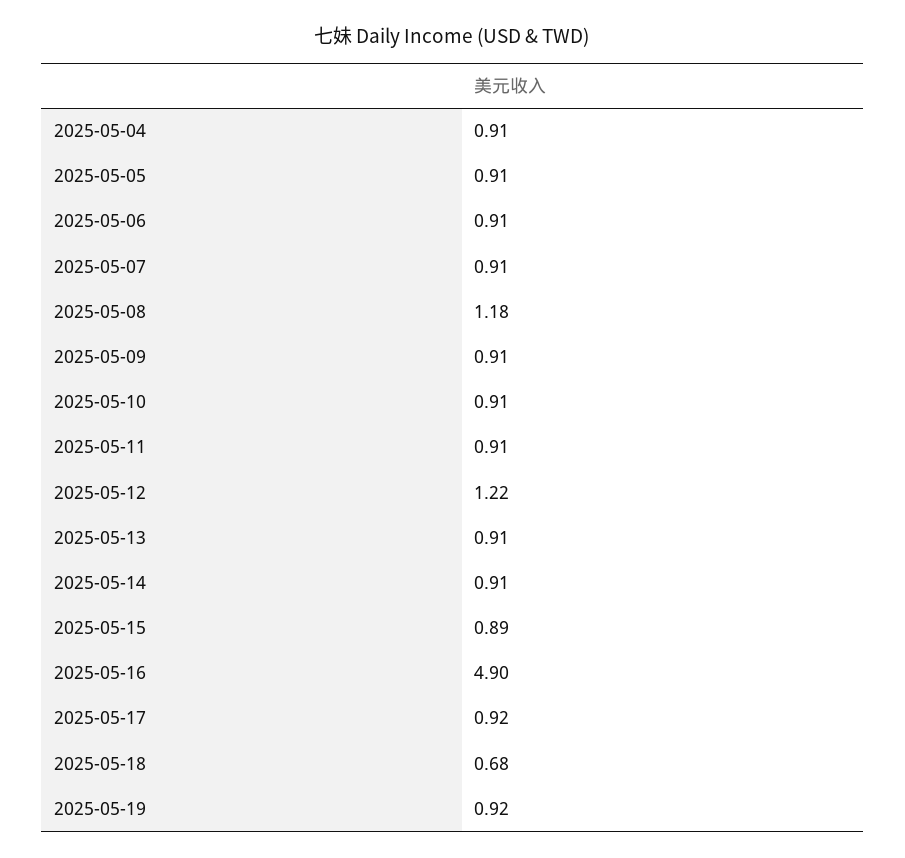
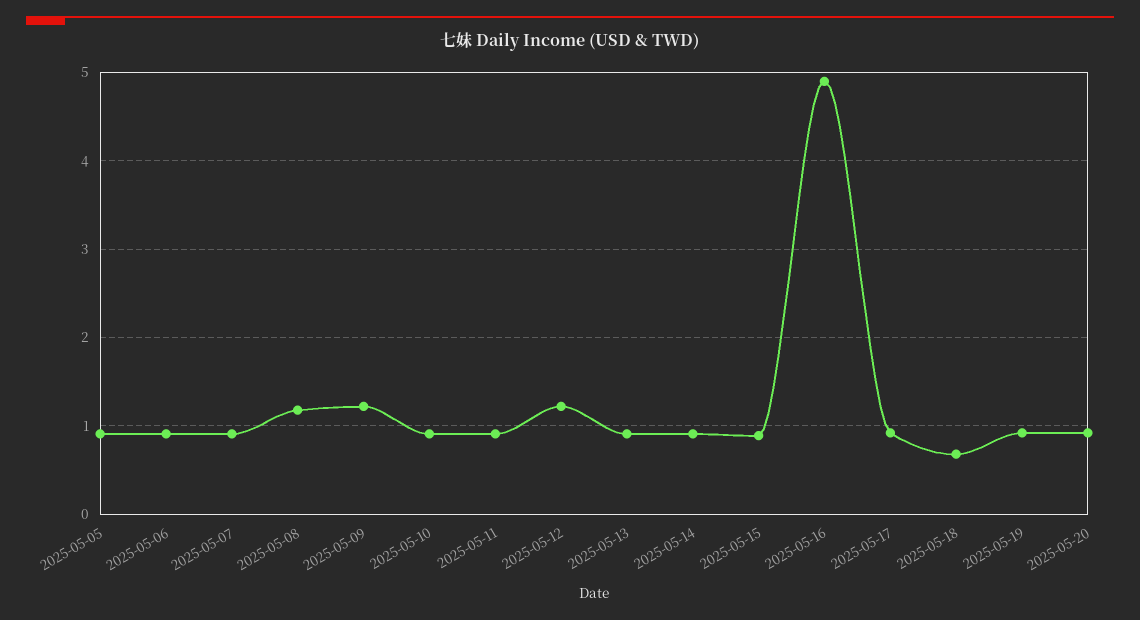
2025-05-04: 0.91 -> none
2025-05-09: 0.91 -> 1.2
2025-05-20: none -> 0.9

